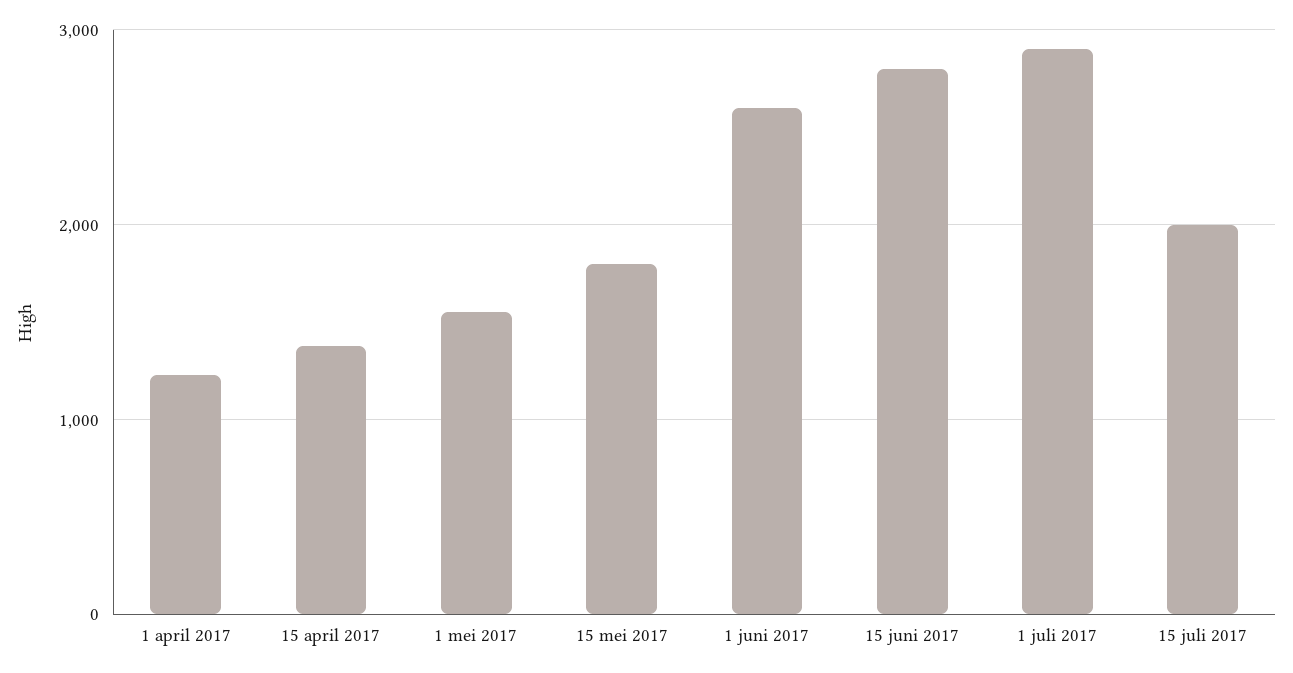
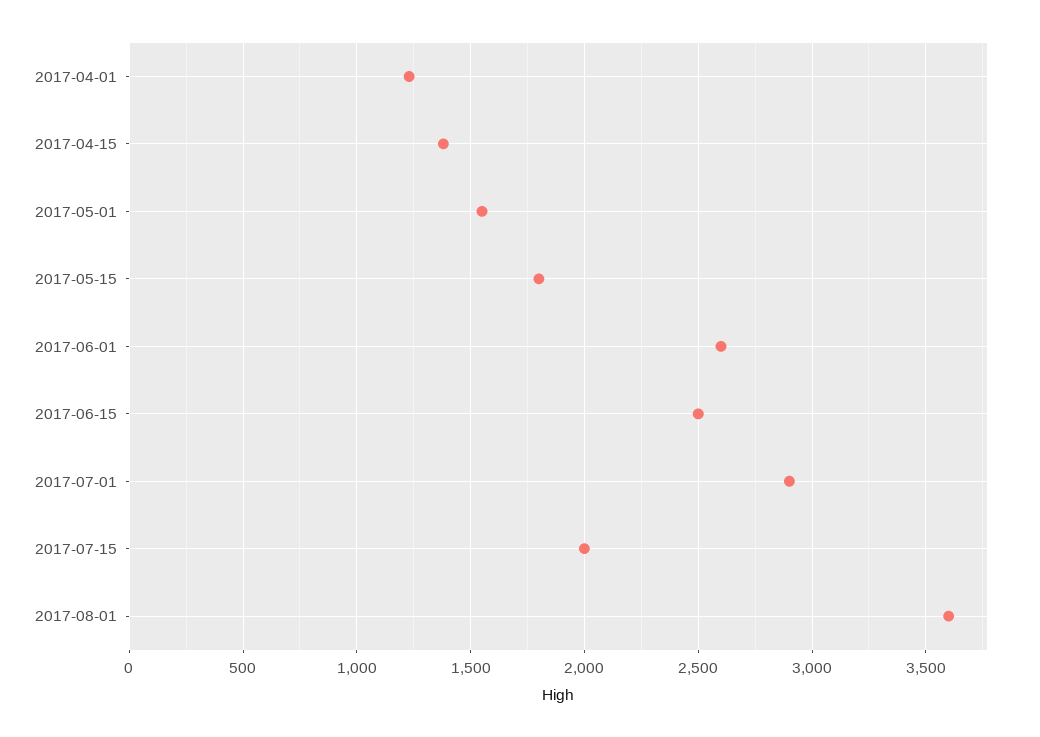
15 juni 2017: 2800 -> 2500
2017-08-01: none -> 3600

